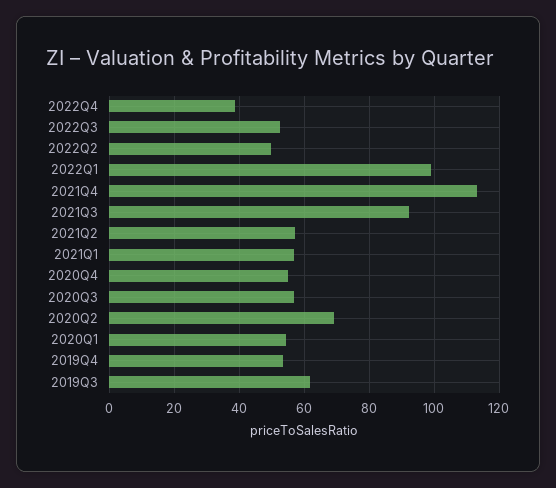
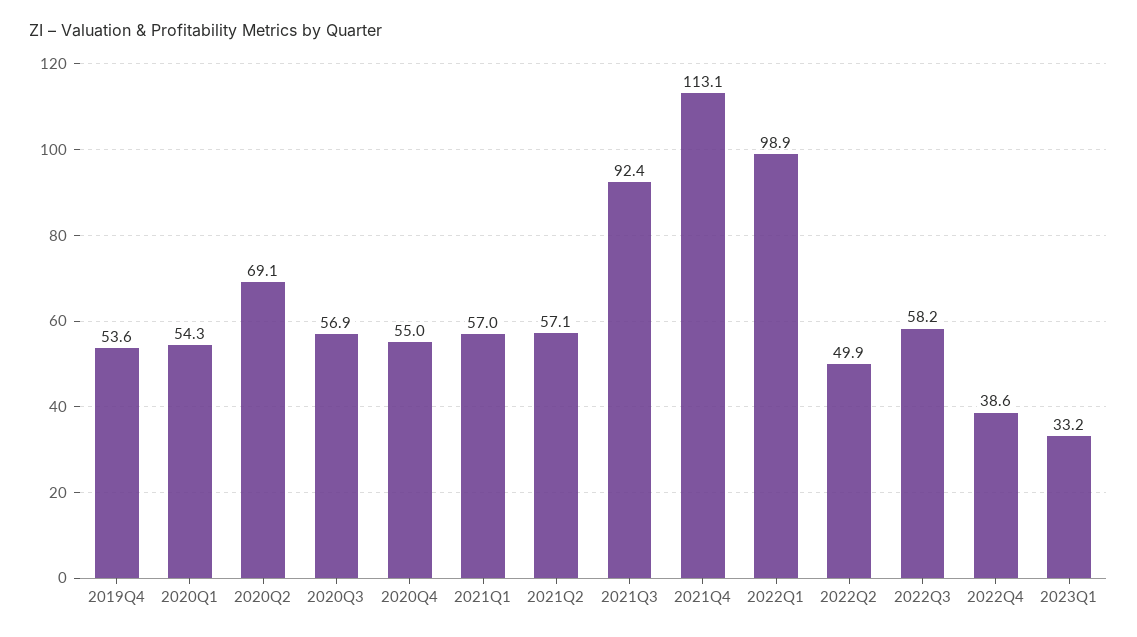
2022Q3: 52 -> 58.2
2019Q3: 62 -> none
2023Q1: none -> 33.2

